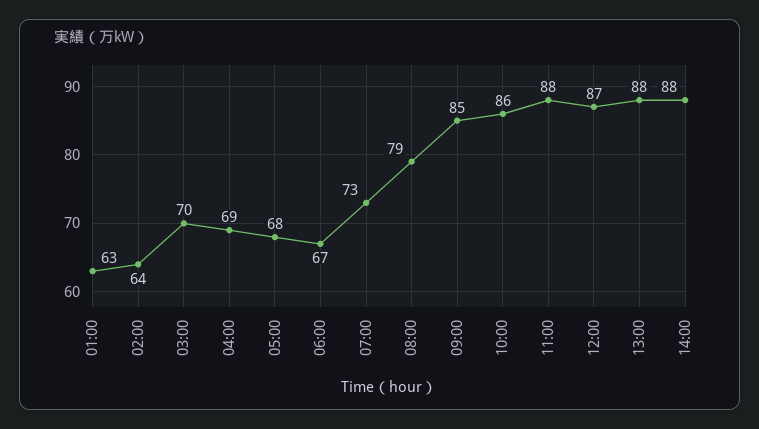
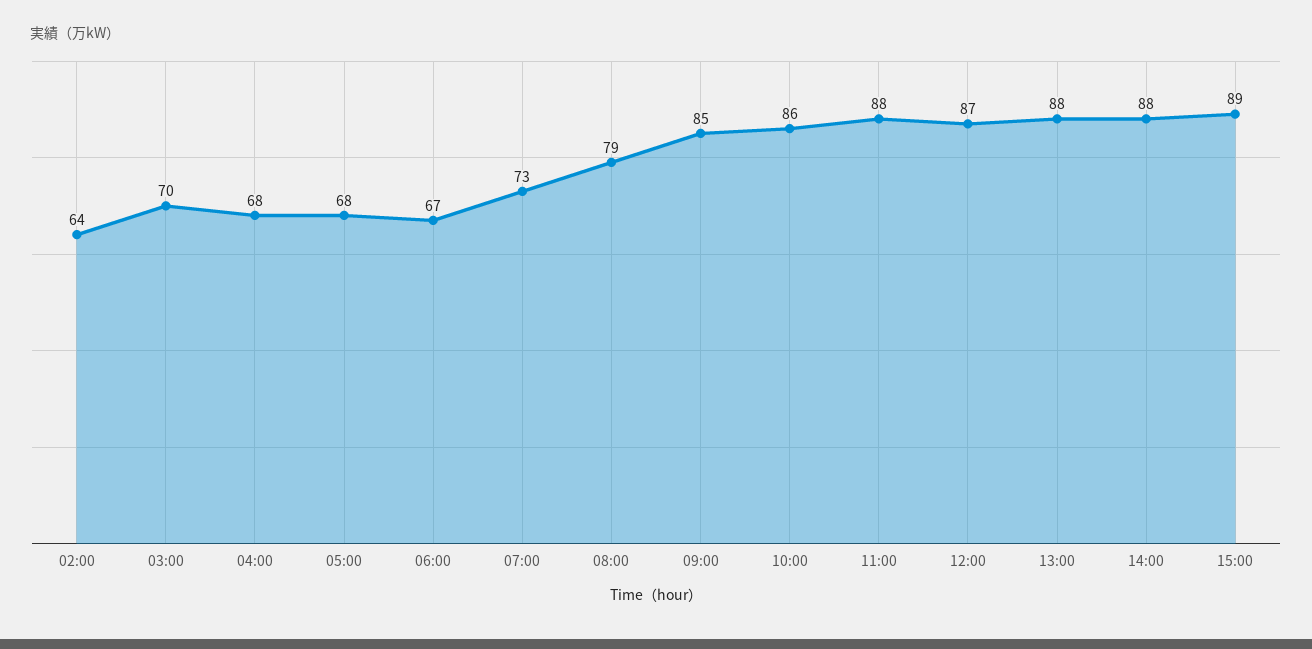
01:00: 63 -> none
04:00: 69 -> 68
15:00: none -> 89

